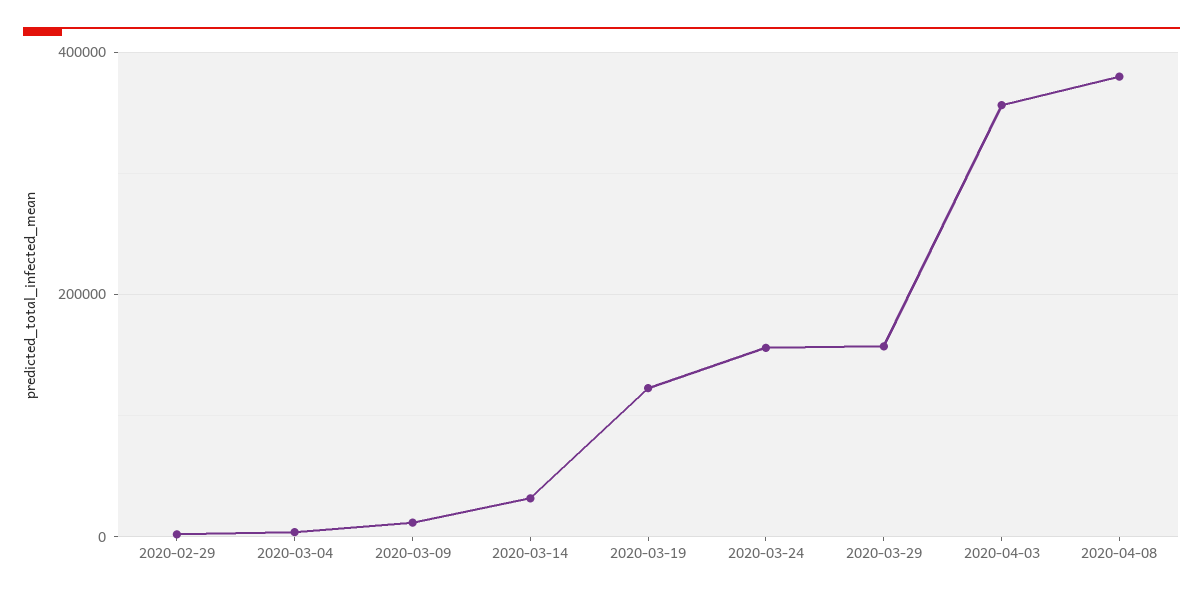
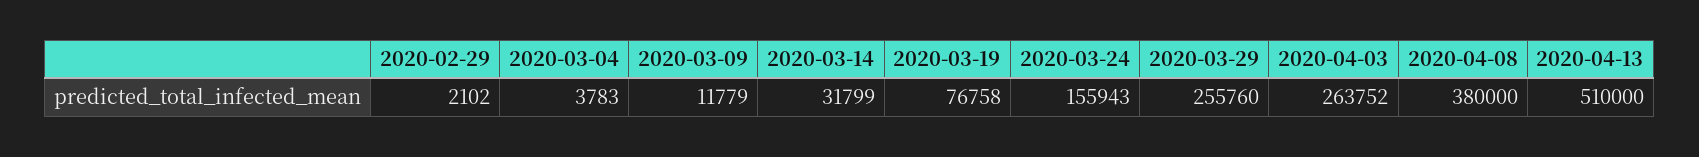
2020-03-19: 120000 -> 76758
2020-03-29: 160000 -> 255760
2020-04-03: 360000 -> 263752
2020-04-13: none -> 510000

